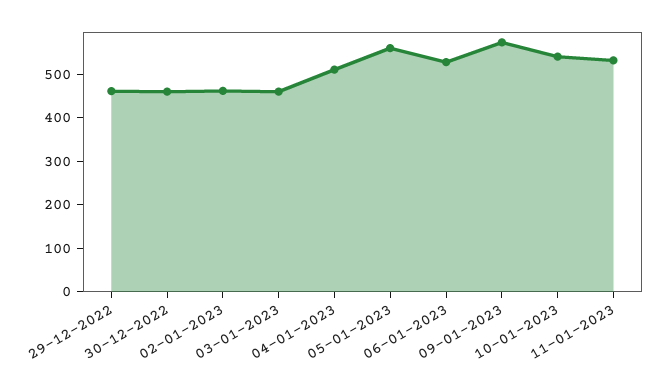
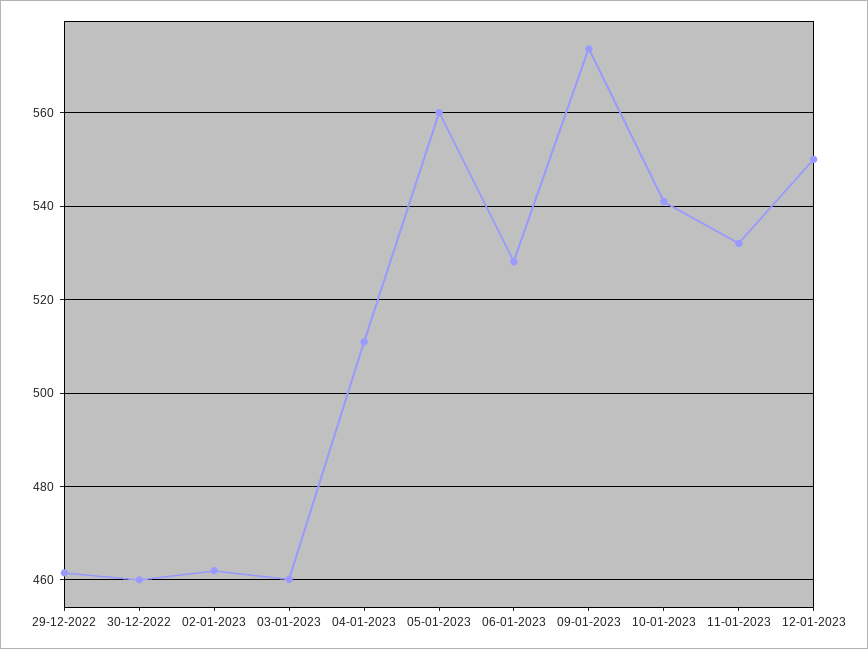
12-01-2023: none -> 550

